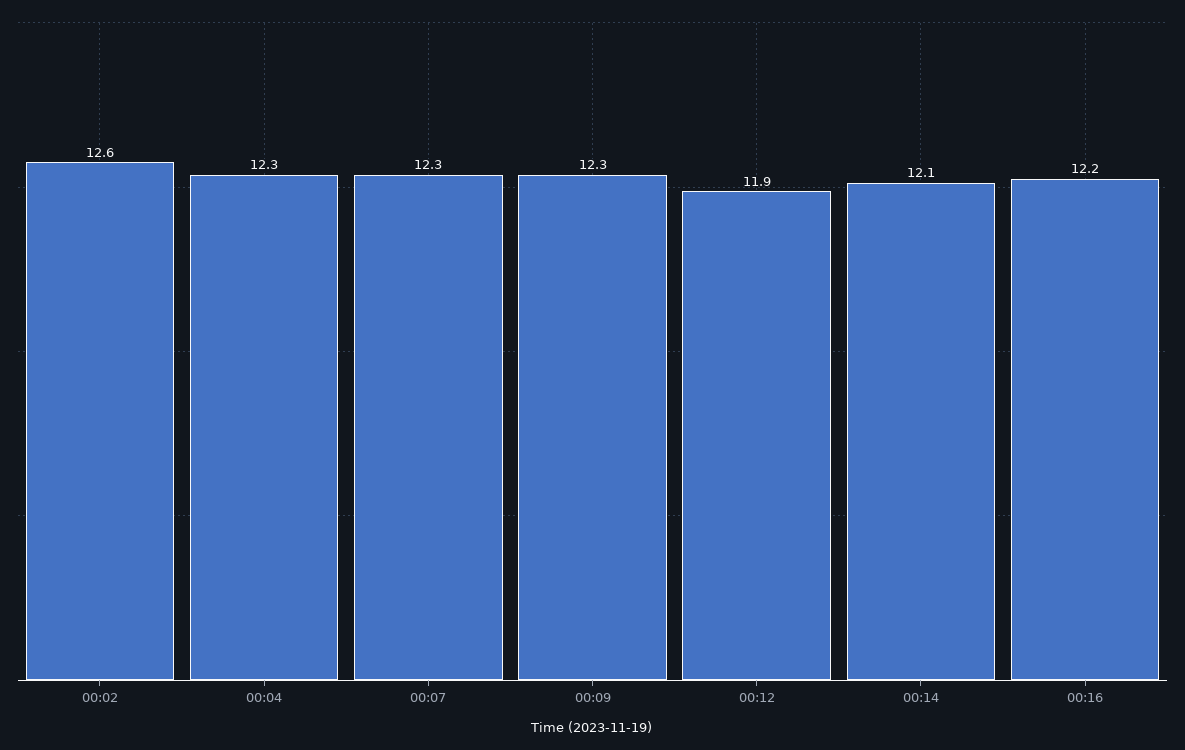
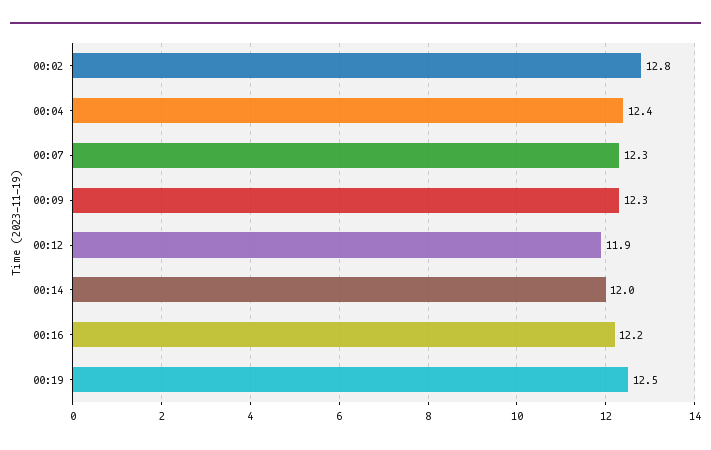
00:02: 12.6 -> 12.8
00:04: 12.3 -> 12.4
00:14: 12.1 -> 12
00:19: none -> 12.5

